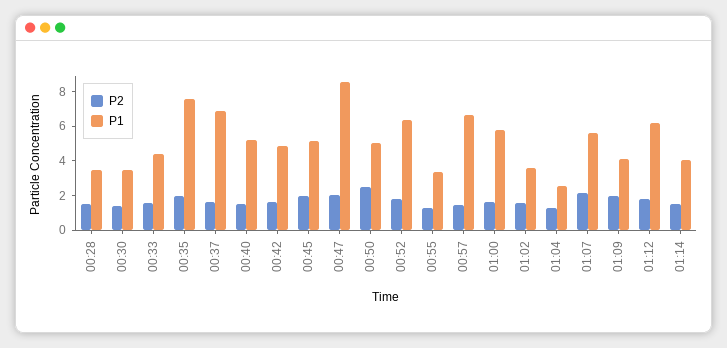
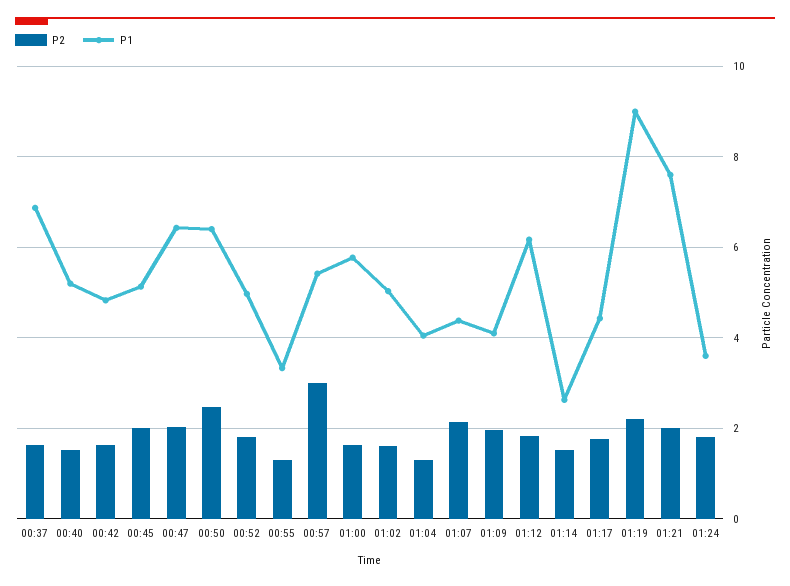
P2, 00:28: 1.5 -> none
P1, 00:28: 3.5 -> none
P2, 00:30: 1.5 -> none
P1, 00:30: 3.5 -> none
P2, 00:33: 1.5 -> none
P1, 00:33: 4.5 -> none
P2, 00:35: 2 -> none
P1, 00:35: 7.5 -> none
P1, 00:47: 8.5 -> 6.4
P1, 00:50: 5 -> 6.4
P1, 00:52: 6.5 -> 5
P2, 00:57: 1.5 -> 3
P1, 00:57: 6.5 -> 5.4
P1, 01:02: 3.5 -> 5
P1, 01:04: 2.5 -> 4
P1, 01:07: 5.5 -> 4.4
P1, 01:14: 4 -> 2.6
P2, 01:17: none -> 1.8
P1, 01:17: none -> 4.4
P2, 01:19: none -> 2.2
P1, 01:19: none -> 9
P2, 01:21: none -> 2
P1, 01:21: none -> 7.6
P2, 01:24: none -> 1.8
P1, 01:24: none -> 3.6

